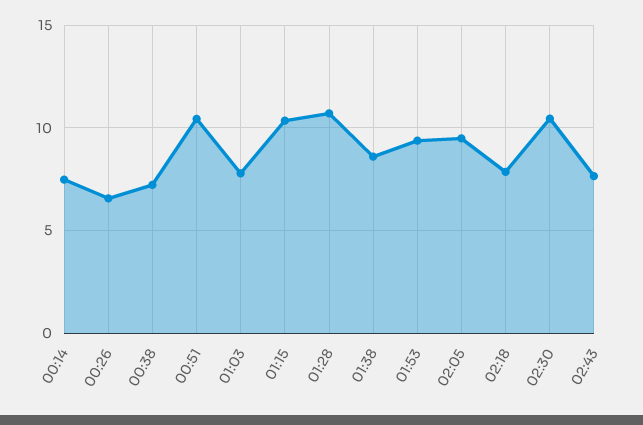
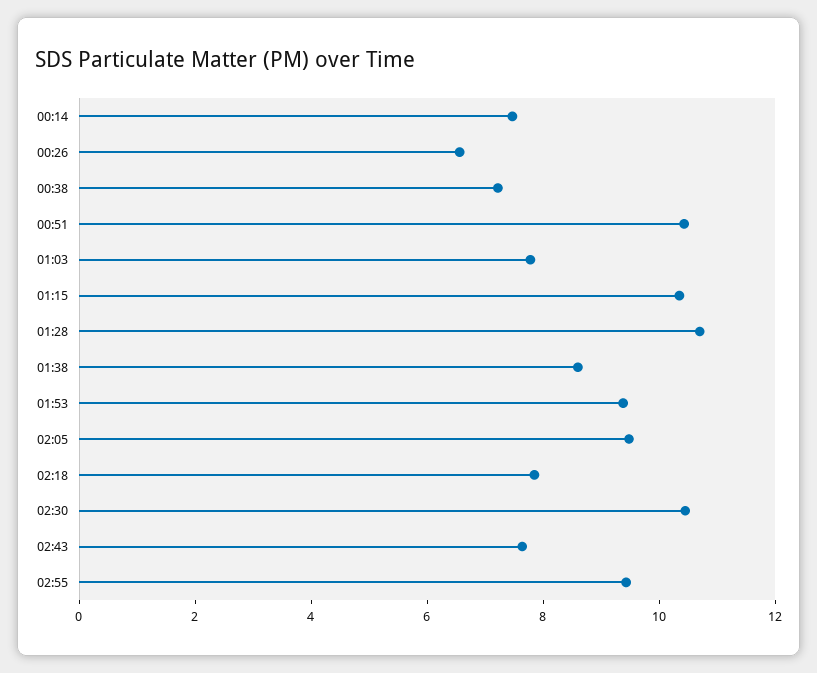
02:55: none -> 9.5

